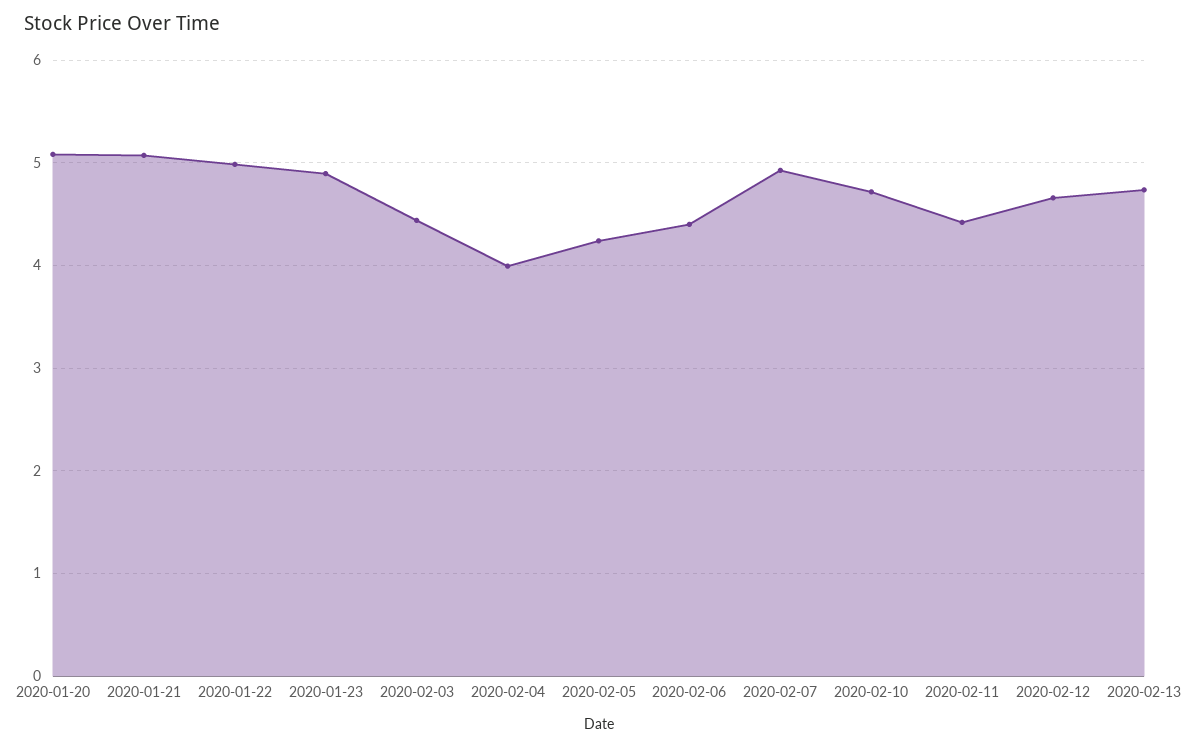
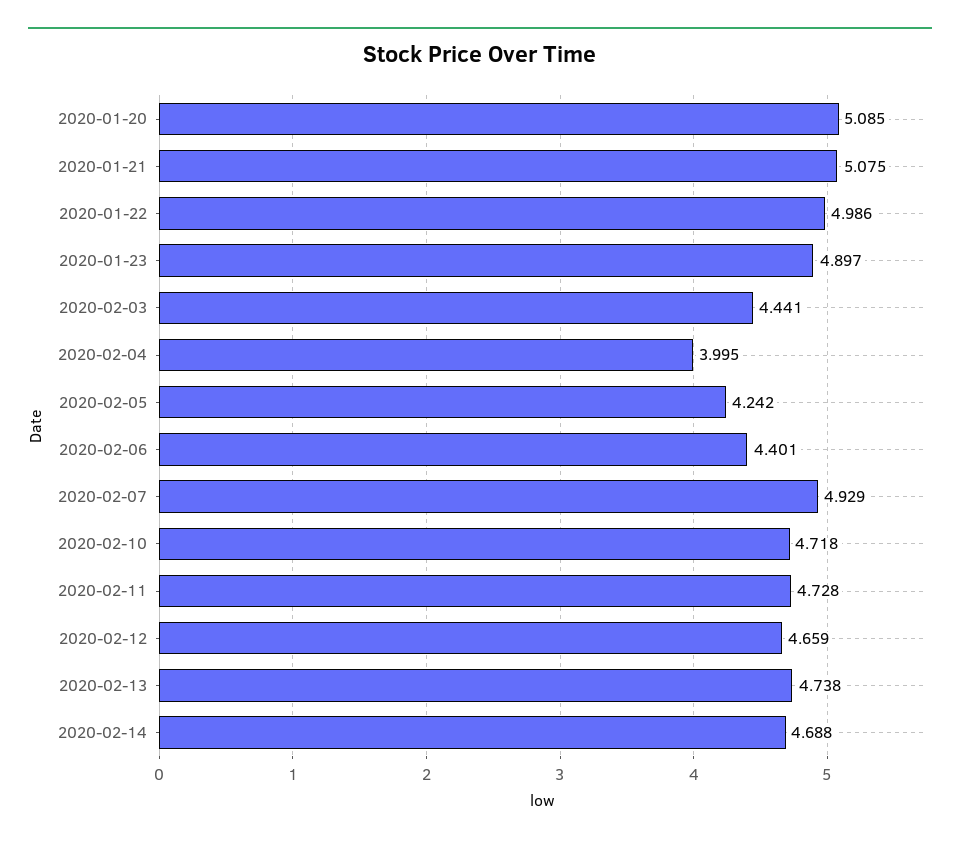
2020-02-11: 4.4 -> 4.728
2020-02-14: none -> 4.688

